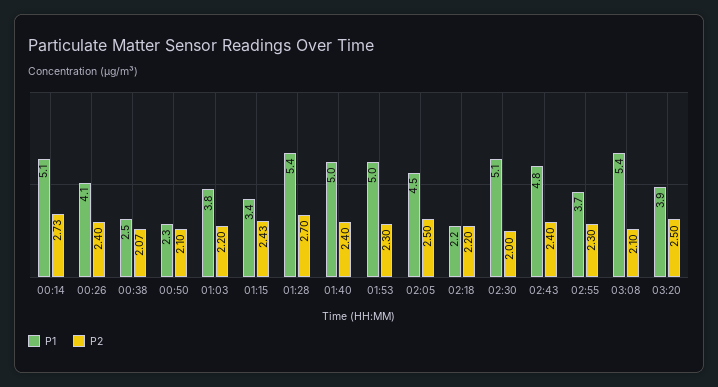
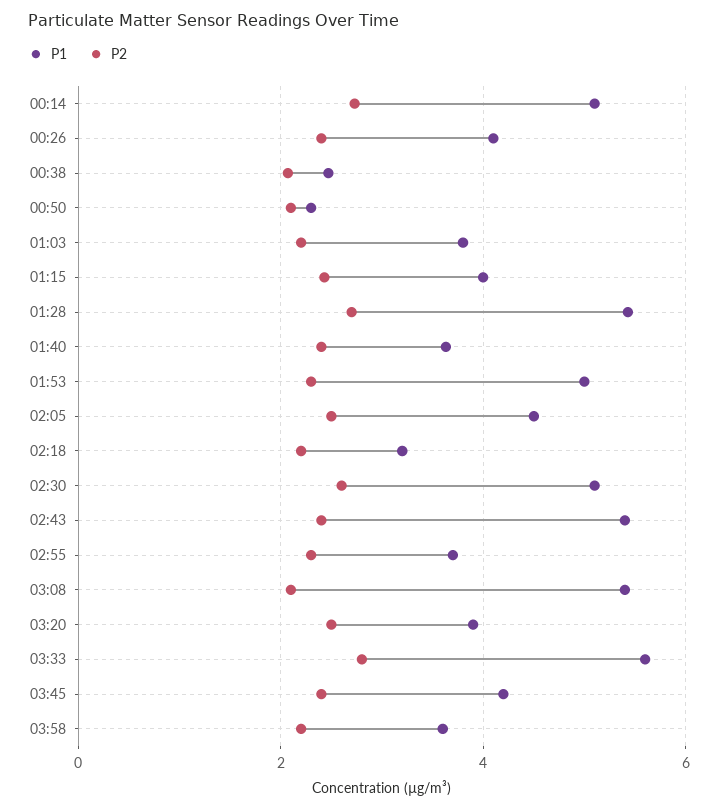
P1, 01:15: 3.4 -> 4
P1, 01:40: 5 -> 3.6
P1, 02:18: 2.2 -> 3.2
P2, 02:30: 2 -> 2.6
P1, 02:43: 4.8 -> 5.4
P1, 03:33: none -> 5.6
P2, 03:33: none -> 2.8
P1, 03:45: none -> 4.2
P2, 03:45: none -> 2.4
P1, 03:58: none -> 3.6
P2, 03:58: none -> 2.2

